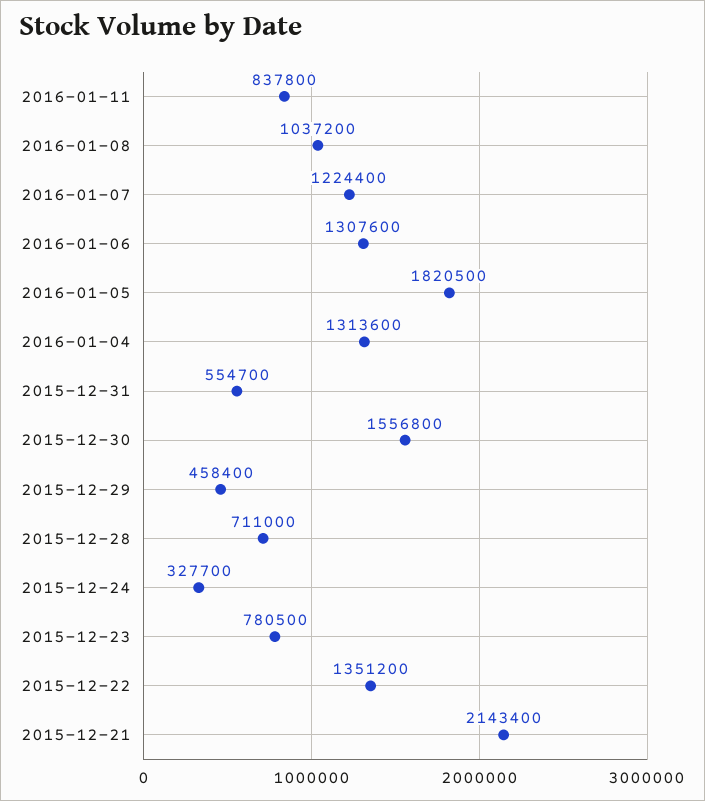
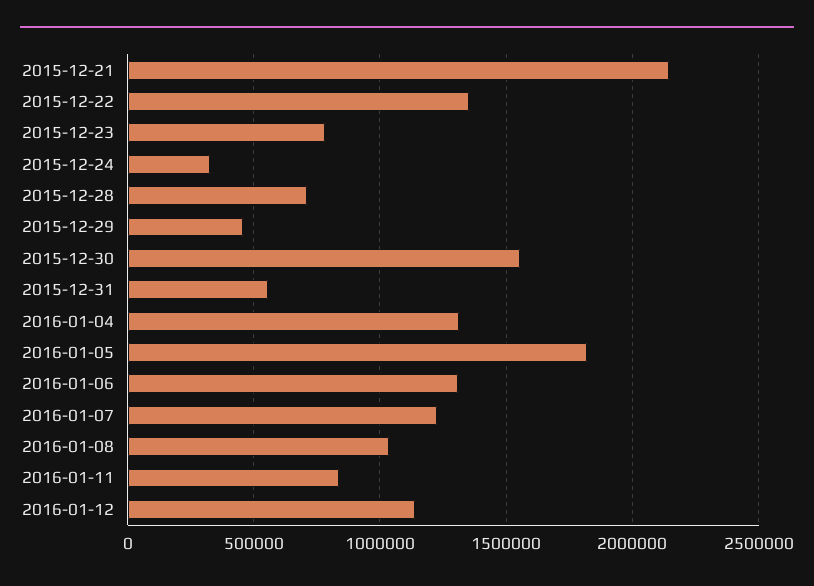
2016-01-12: none -> 1150000

